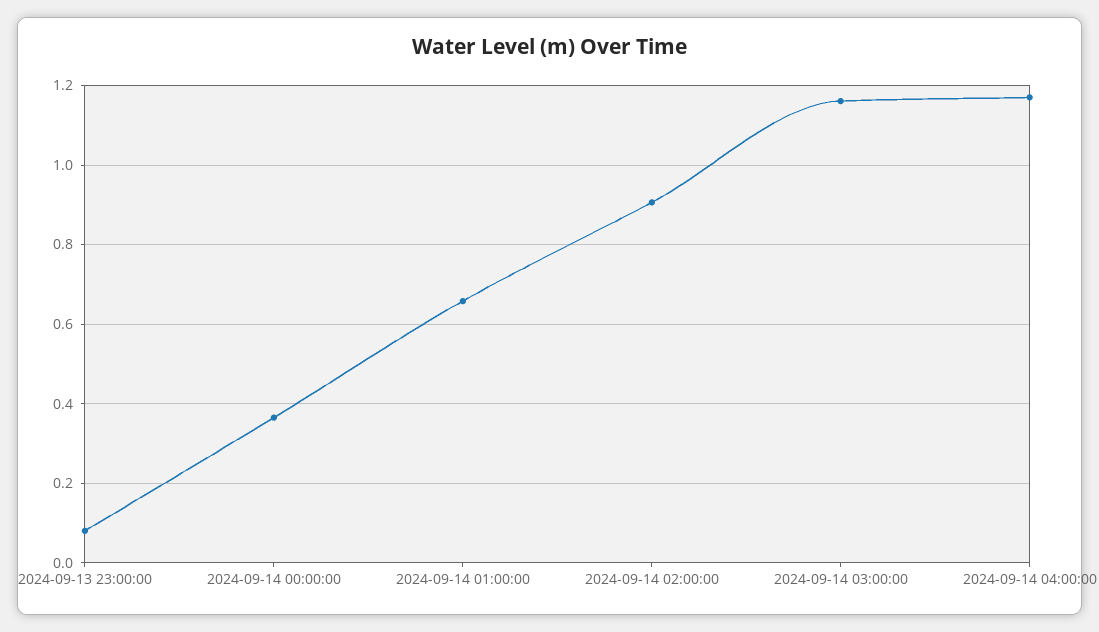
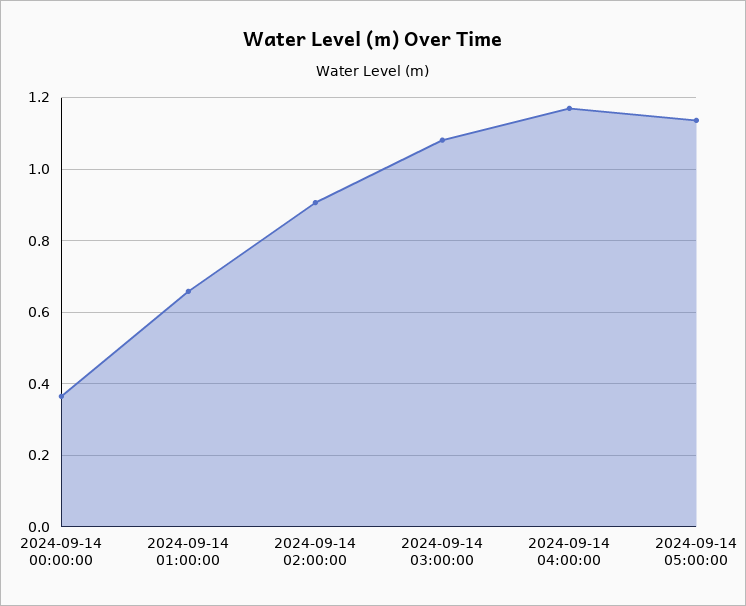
2024-09-13 23:00:00: 0.08 -> none
2024-09-14 03:00:00: 1.16 -> 1.08
2024-09-14 05:00:00: none -> 1.14

